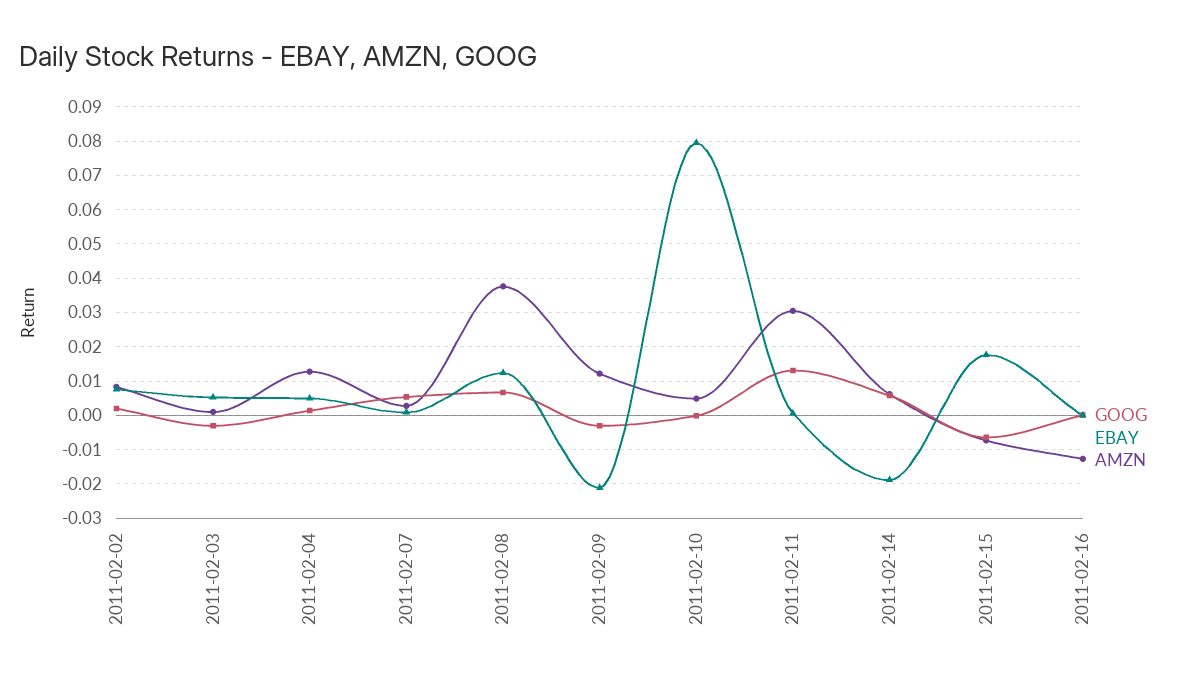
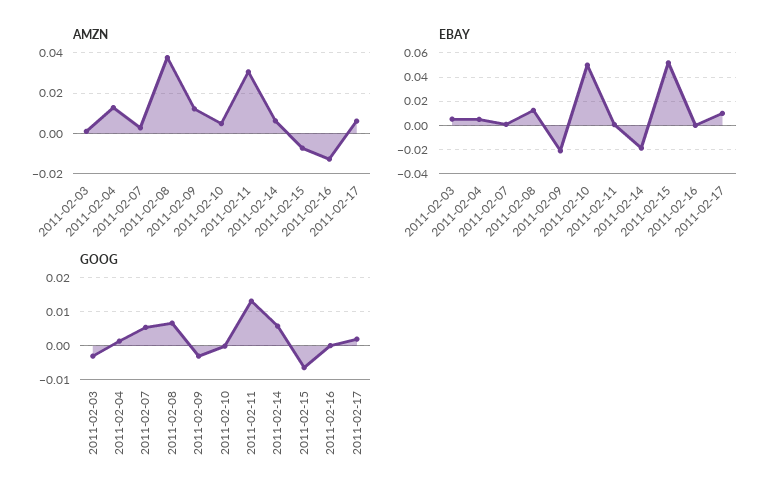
GOOG, 2011-02-02: 0.002 -> none
EBAY, 2011-02-02: 0.008 -> none
AMZN, 2011-02-02: 0.008 -> none
EBAY, 2011-02-10: 0.08 -> 0.05
EBAY, 2011-02-15: 0.018 -> 0.05
AMZN, 2011-02-17: none -> 0.005
EBAY, 2011-02-17: none -> 0.01
GOOG, 2011-02-17: none -> 0.002

